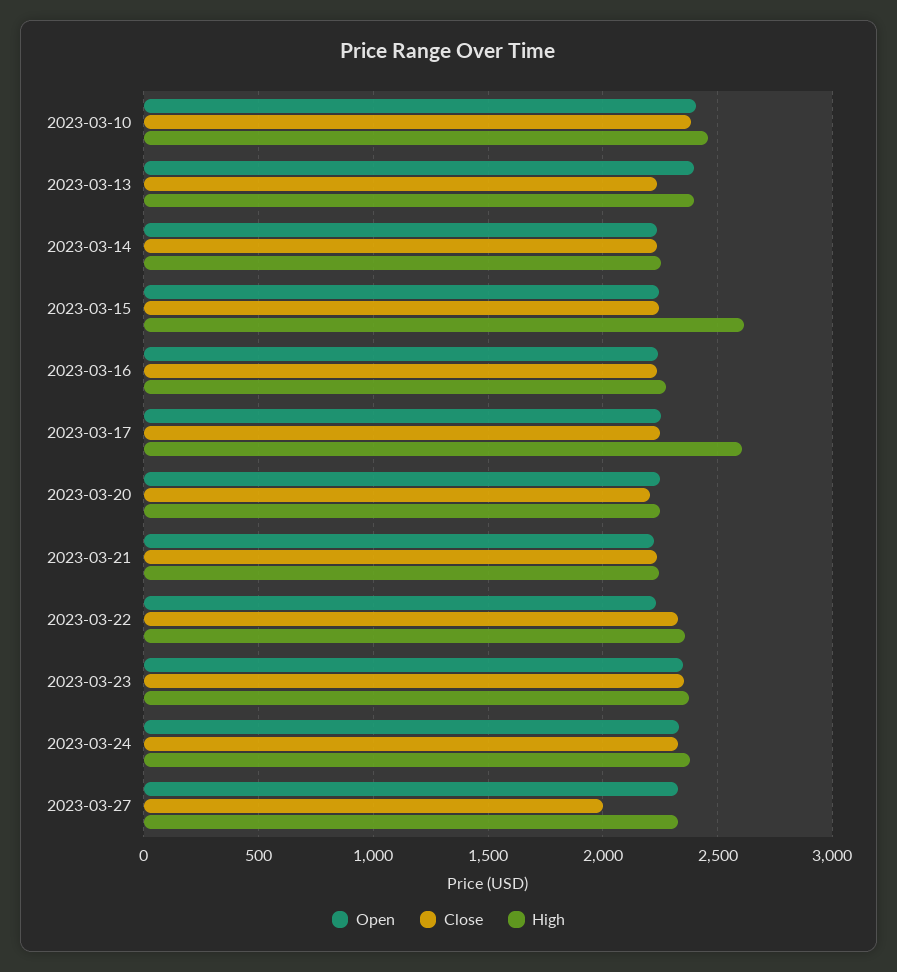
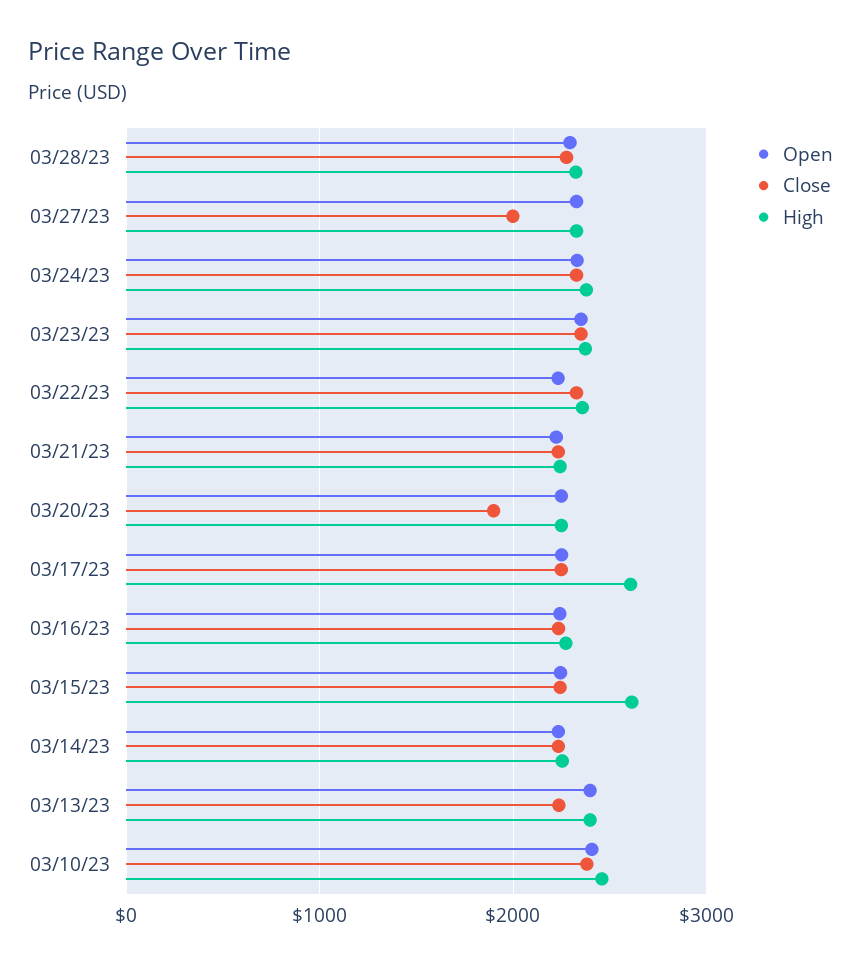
Close, 2023-03-20: 2200 -> 1900
Open, 03/28/23: none -> 2300
Close, 03/28/23: none -> 2300
High, 03/28/23: none -> 2300

